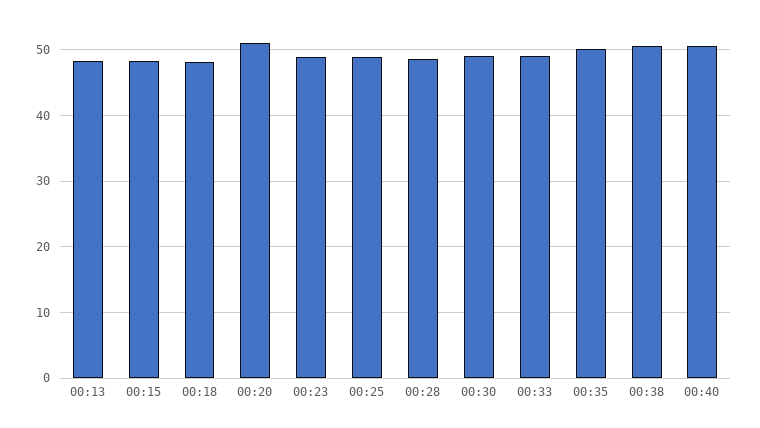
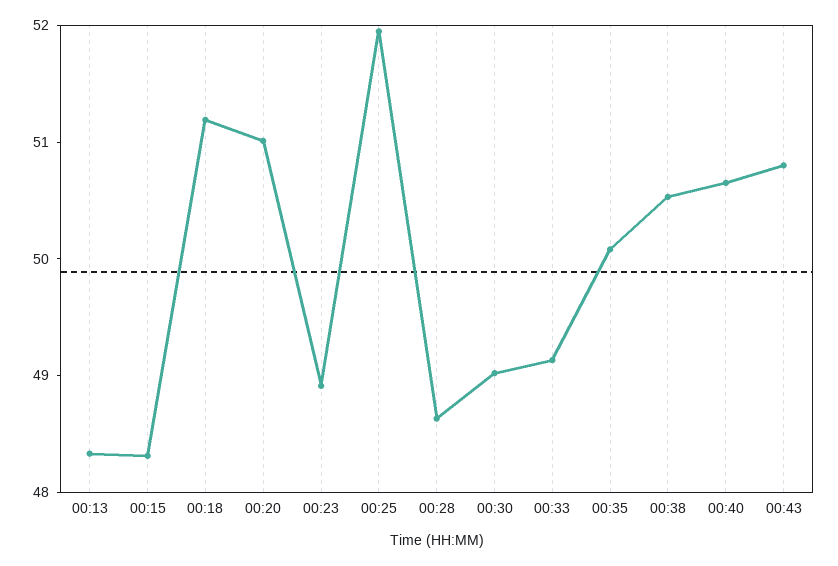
00:18: 48 -> 51.2
00:25: 49 -> 52
00:43: none -> 50.8

